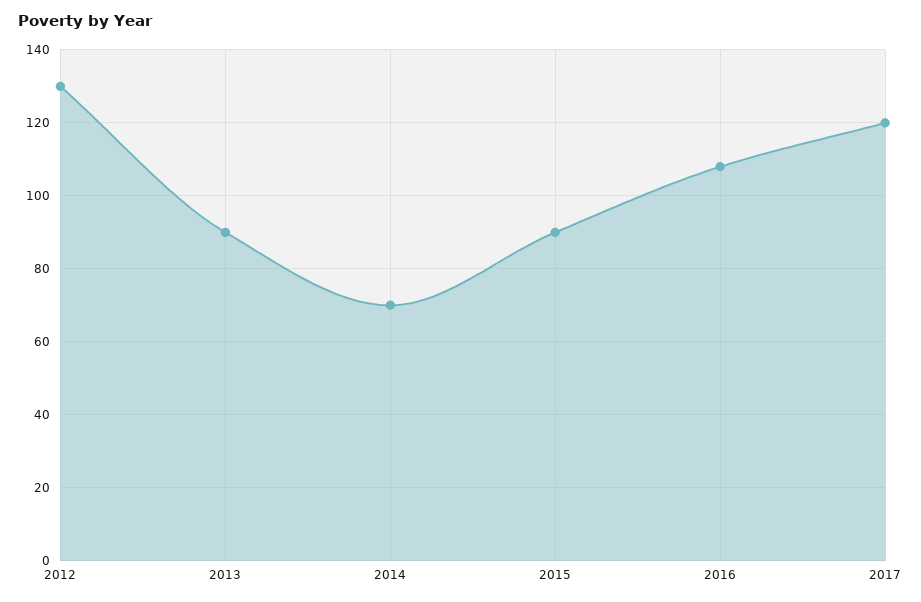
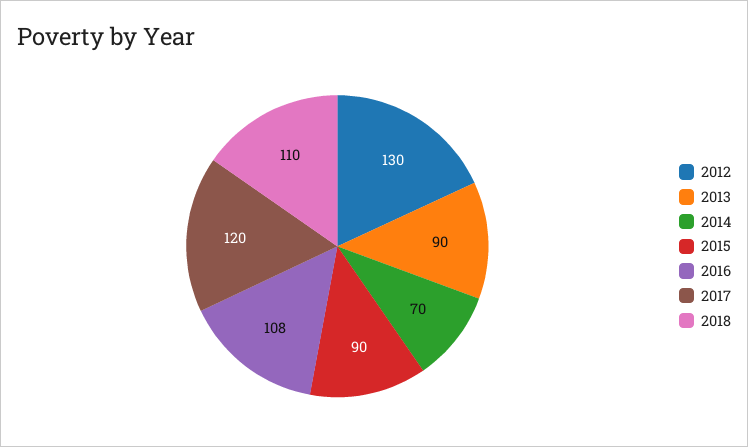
2018: none -> 110

